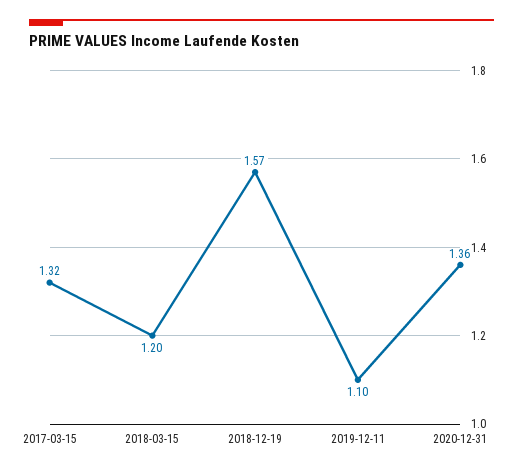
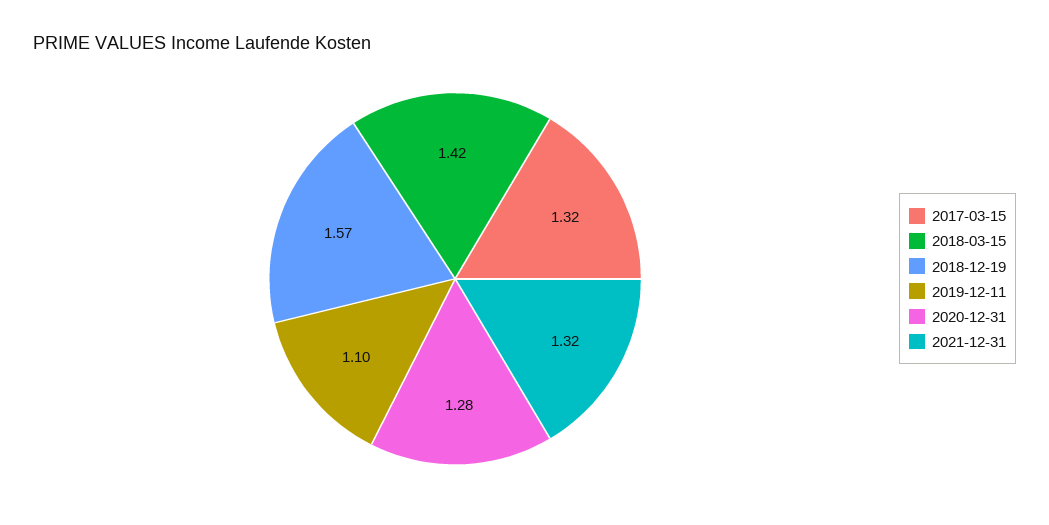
2018-03-15: 1.2 -> 1.42
2020-12-31: 1.36 -> 1.28
2021-12-31: none -> 1.32

